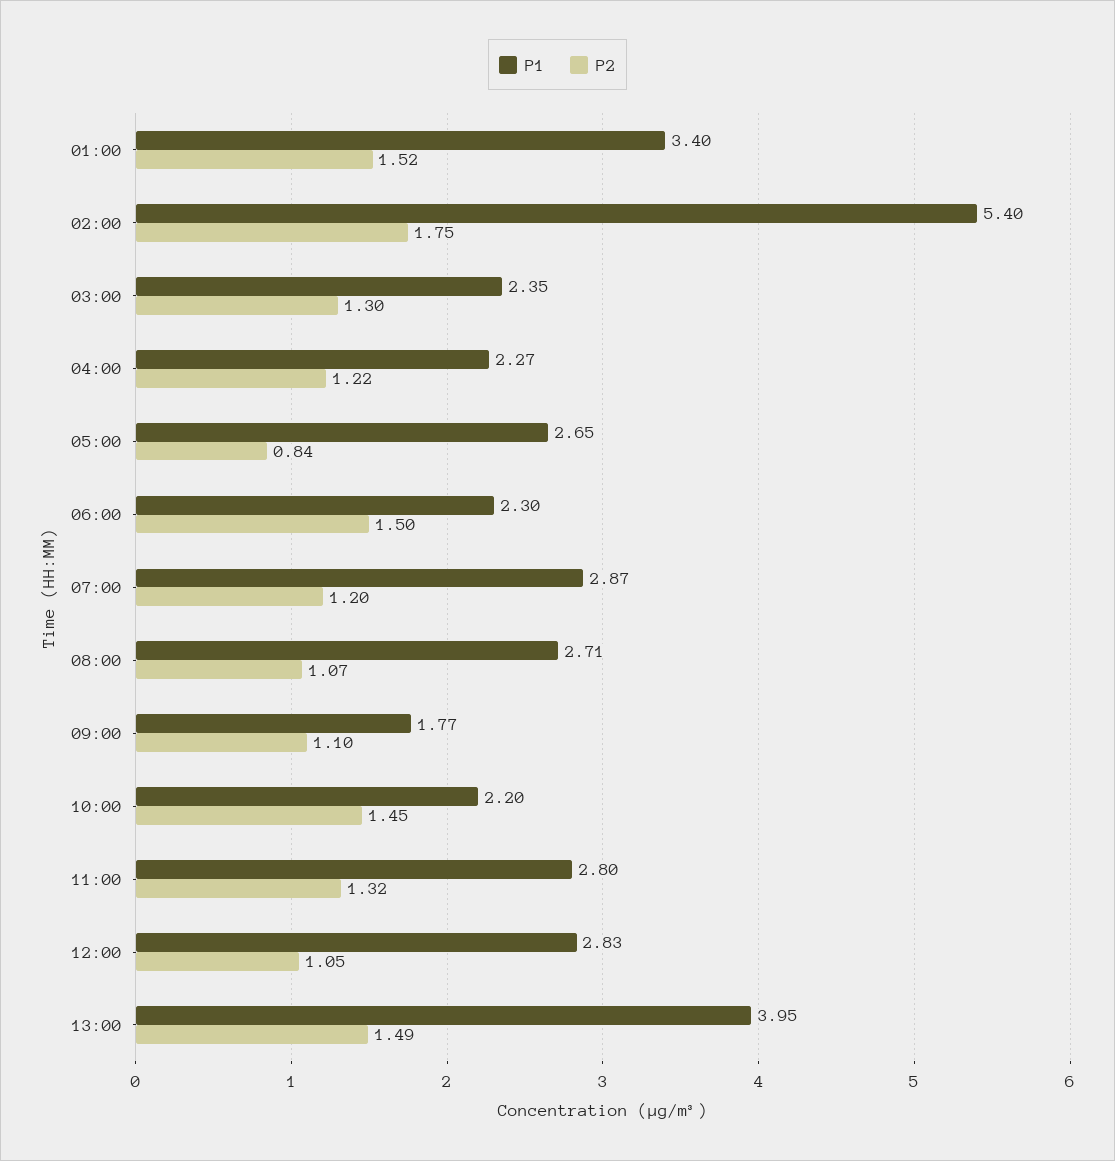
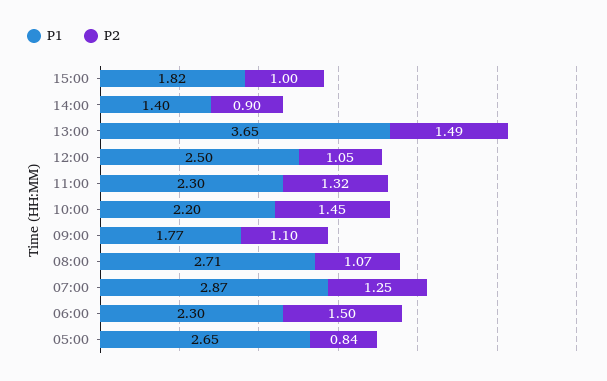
P1, 01:00: 3.4 -> none
P2, 01:00: 1.52 -> none
P1, 02:00: 5.4 -> none
P2, 02:00: 1.75 -> none
P1, 03:00: 2.35 -> none
P2, 03:00: 1.3 -> none
P1, 04:00: 2.27 -> none
P2, 04:00: 1.22 -> none
P2, 07:00: 1.2 -> 1.25
P1, 11:00: 2.8 -> 2.3
P1, 12:00: 2.83 -> 2.5
P1, 13:00: 3.95 -> 3.65
P1, 15:00: none -> 1.82
P2, 15:00: none -> 1
P1, 14:00: none -> 1.4
P2, 14:00: none -> 0.9

